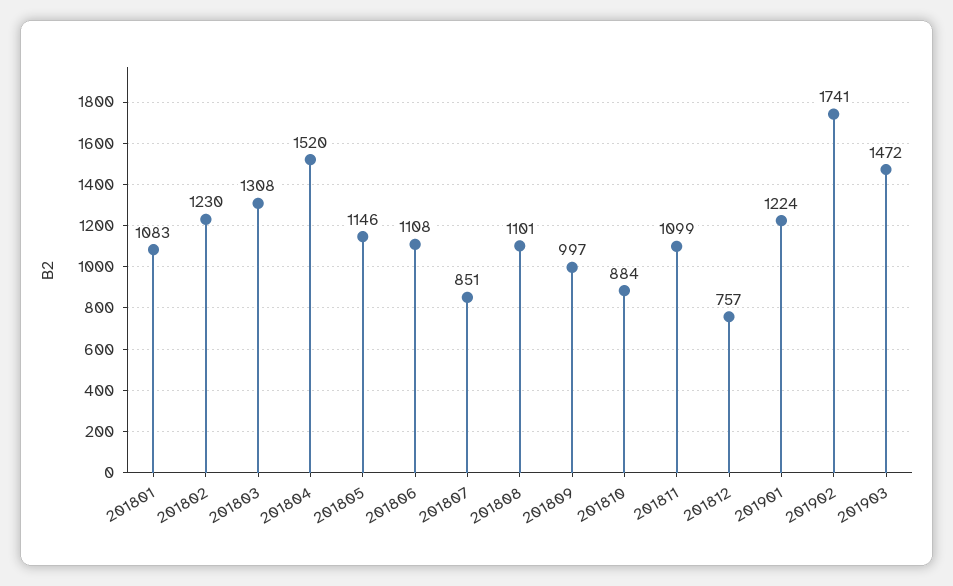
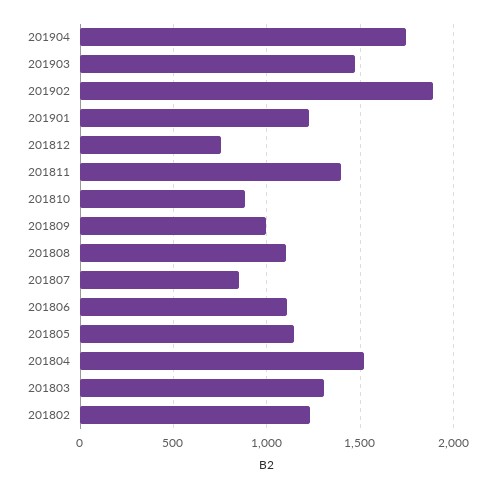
201801: 1083 -> none
201811: 1099 -> 1400
201902: 1741 -> 1900
201904: none -> 1750

